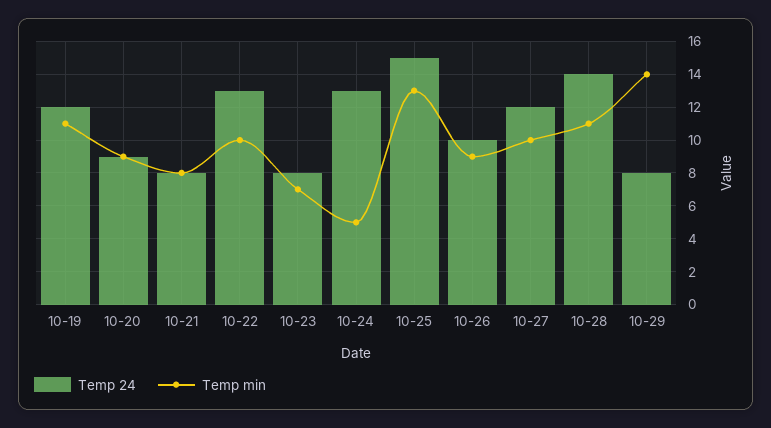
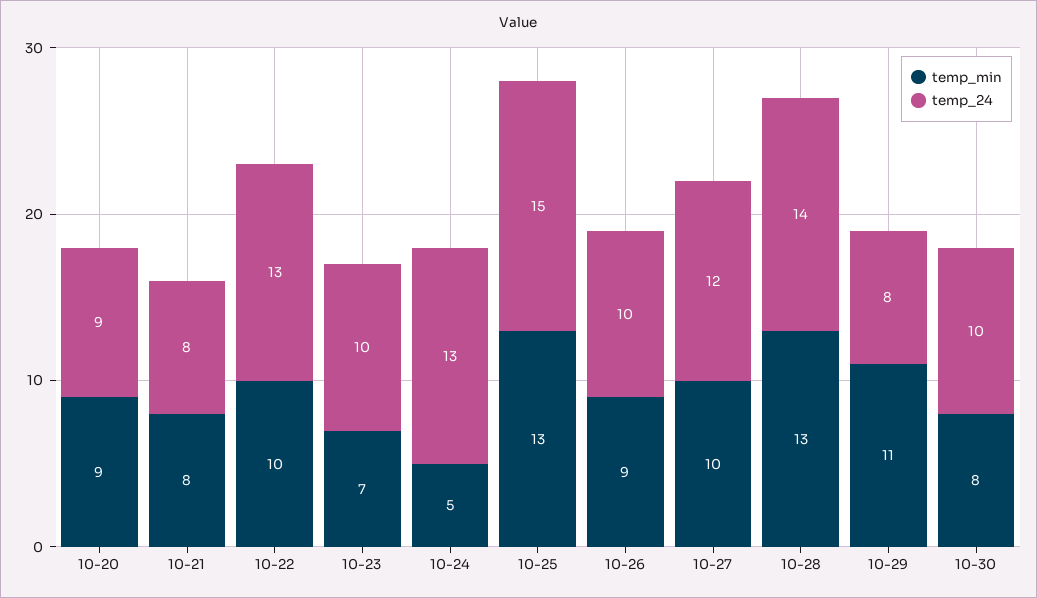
Temp 24, 10-19: 12 -> none
Temp min, 10-19: 11 -> none
Temp 24, 10-23: 8 -> 10
Temp min, 10-28: 11 -> 13
Temp min, 10-29: 14 -> 11
Temp min, 10-30: none -> 8
Temp 24, 10-30: none -> 10

